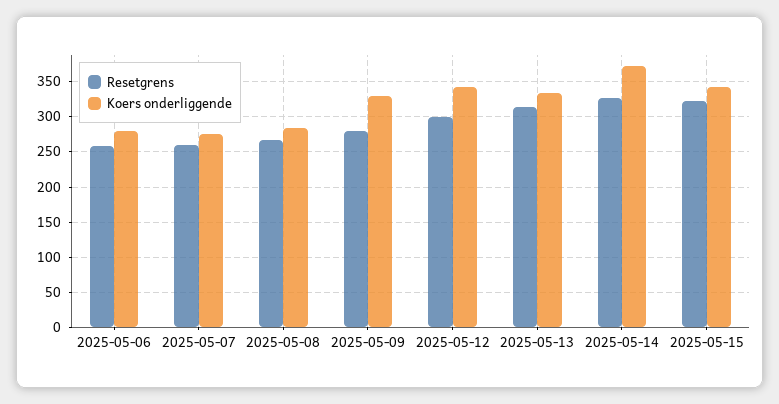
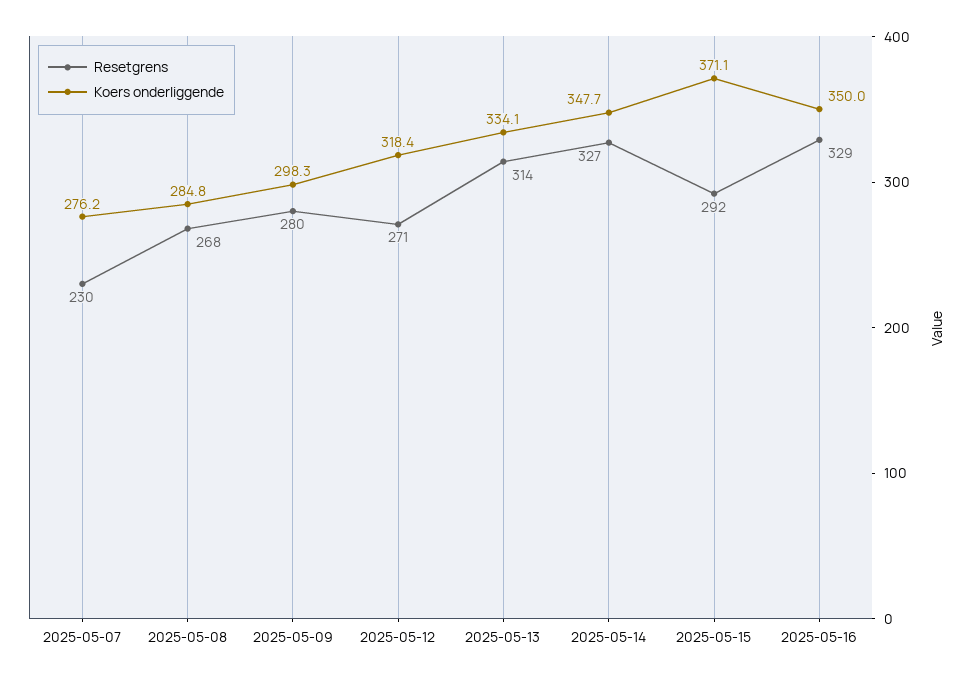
Resetgrens, 2025-05-06: 260 -> none
Koers onderliggende, 2025-05-06: 280 -> none
Resetgrens, 2025-05-07: 260 -> 230
Koers onderliggende, 2025-05-09: 330 -> 298.3
Resetgrens, 2025-05-12: 300 -> 271
Koers onderliggende, 2025-05-12: 340 -> 318.4
Koers onderliggende, 2025-05-14: 370 -> 347.7
Resetgrens, 2025-05-15: 320 -> 292
Koers onderliggende, 2025-05-15: 340 -> 371.1
Resetgrens, 2025-05-16: none -> 329
Koers onderliggende, 2025-05-16: none -> 350

